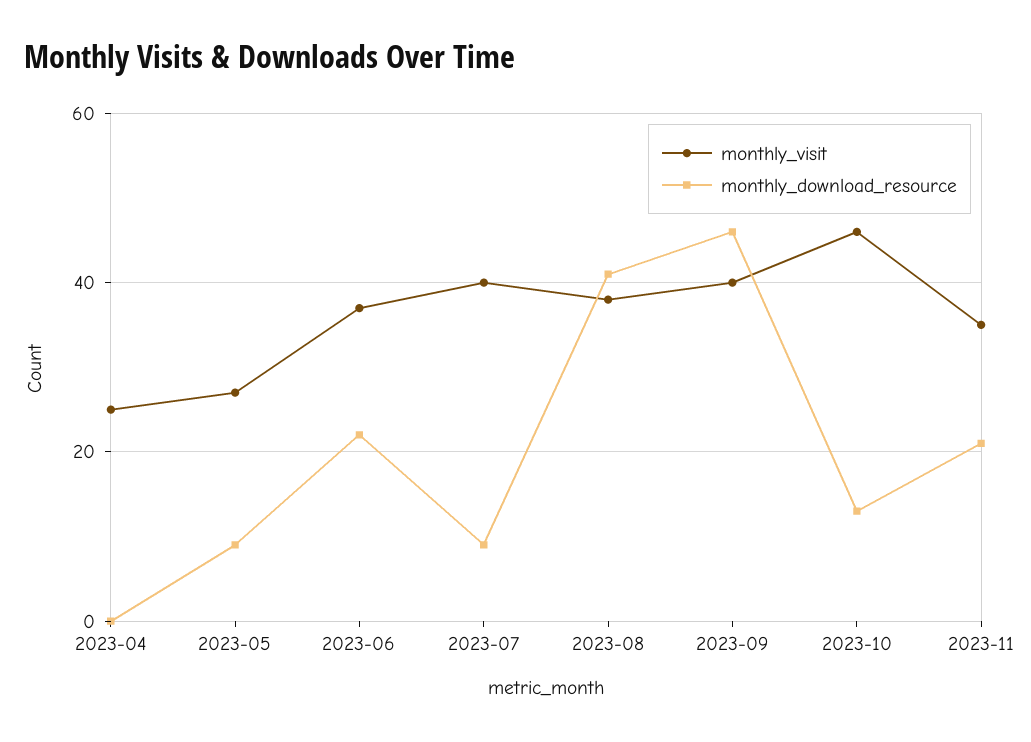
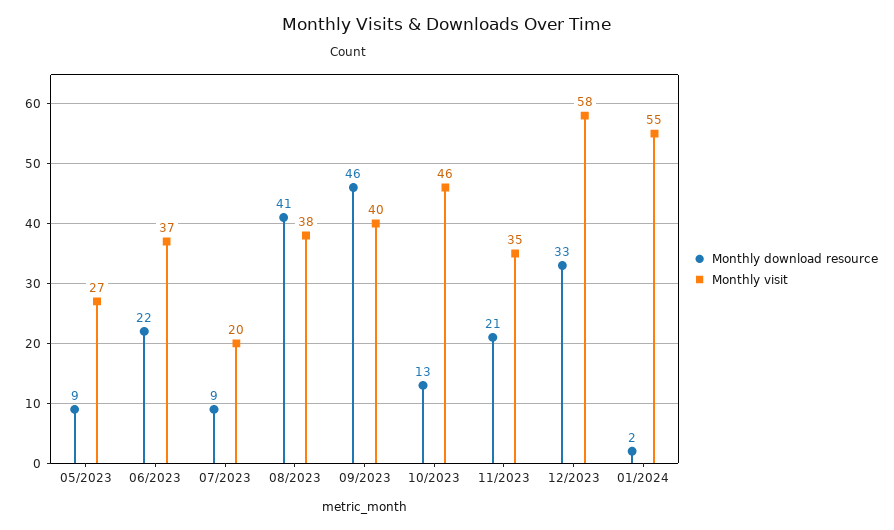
monthly_visit, 2023-04: 25 -> none
monthly_download_resource, 2023-04: 0 -> none
monthly_visit, 2023-07: 40 -> 20
monthly_download_resource, 12/2023: none -> 33
monthly_visit, 12/2023: none -> 58
monthly_download_resource, 01/2024: none -> 2
monthly_visit, 01/2024: none -> 55

